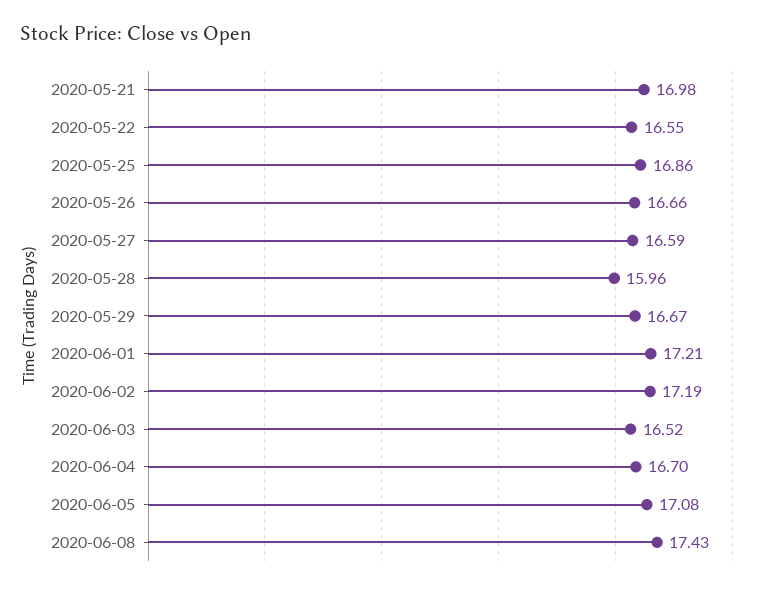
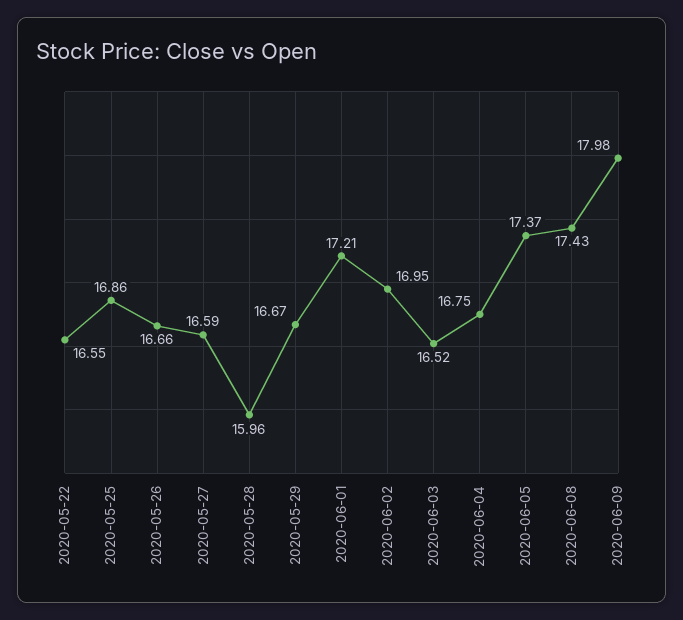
2020-05-21: 16.98 -> none
2020-06-02: 17.19 -> 16.95
2020-06-04: 16.7 -> 16.75
2020-06-05: 17.08 -> 17.37
2020-06-09: none -> 17.98

